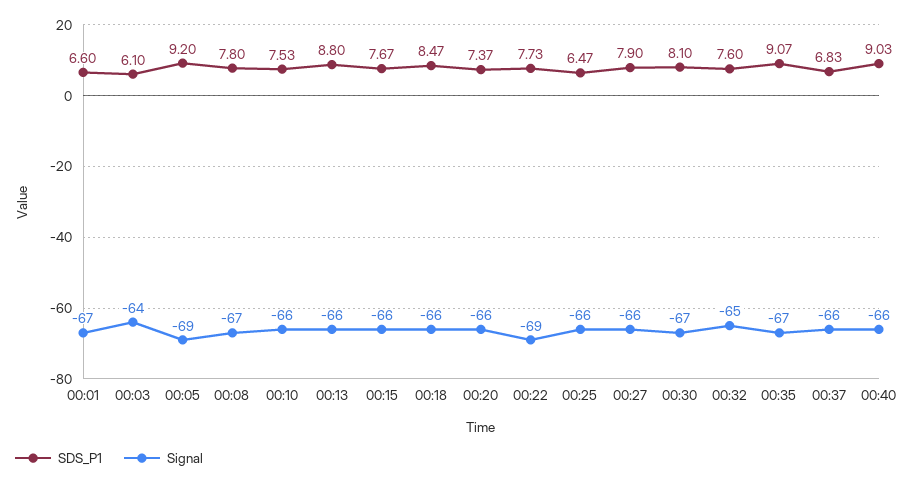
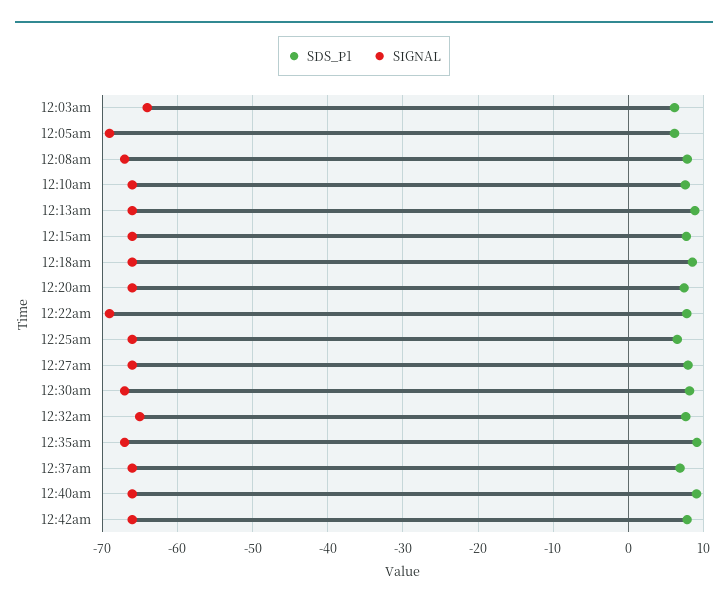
SDS_P1, 00:01: 6.6 -> none
Signal, 00:01: -67 -> none
SDS_P1, 00:05: 9.2 -> 6
SDS_P1, 12:42am: none -> 8
Signal, 12:42am: none -> -66

